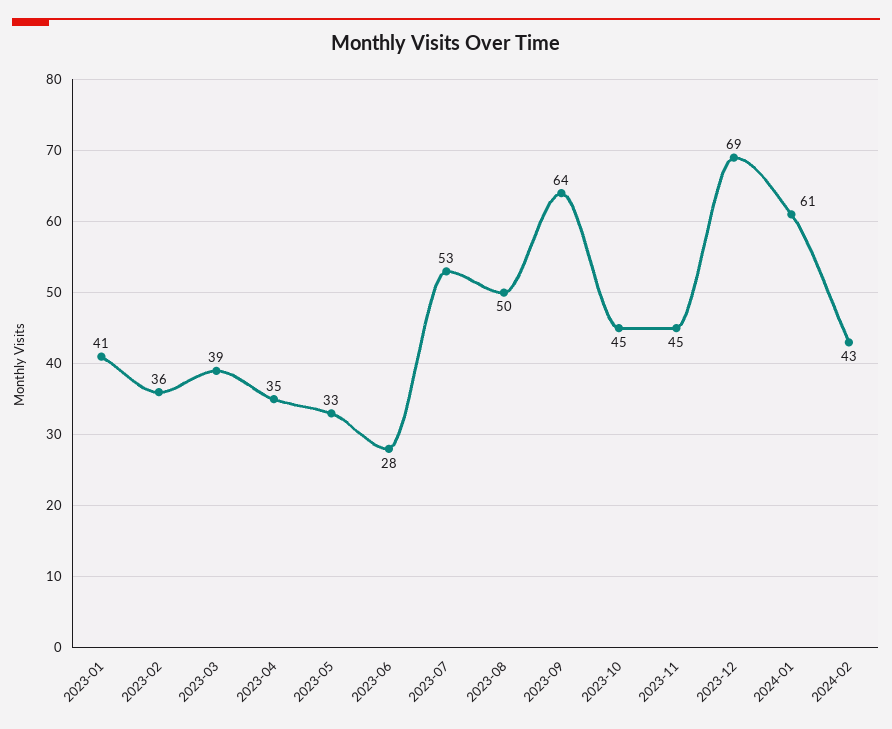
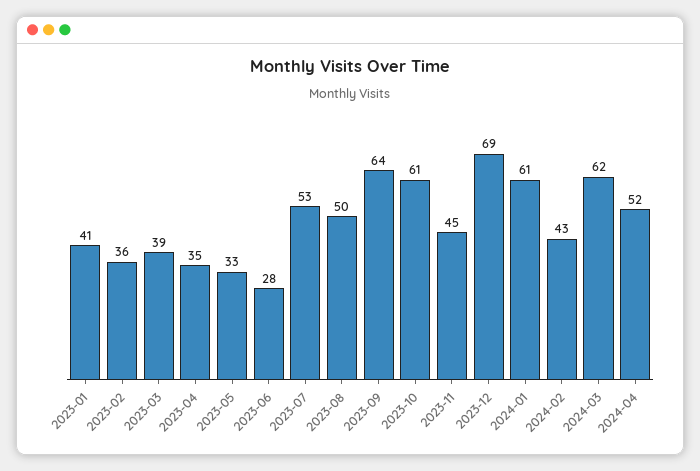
2023-10: 45 -> 61
2024-03: none -> 62
2024-04: none -> 52

